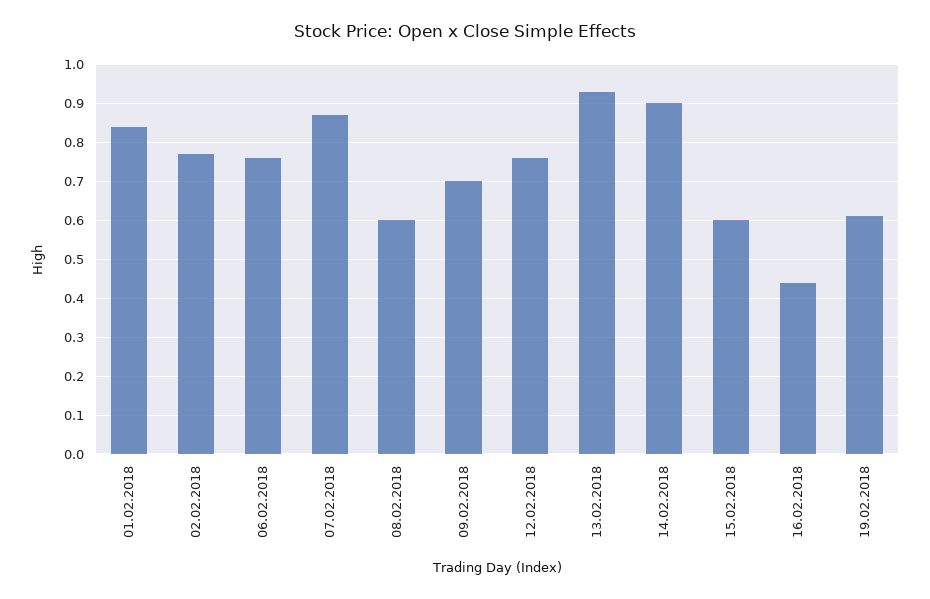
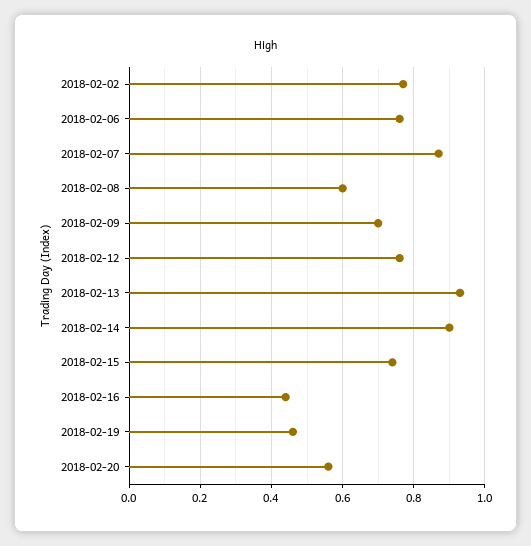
01.02.2018: 0.85 -> none
15.02.2018: 0.6 -> 0.75
19.02.2018: 0.6 -> 0.45
2018-02-20: none -> 0.55

